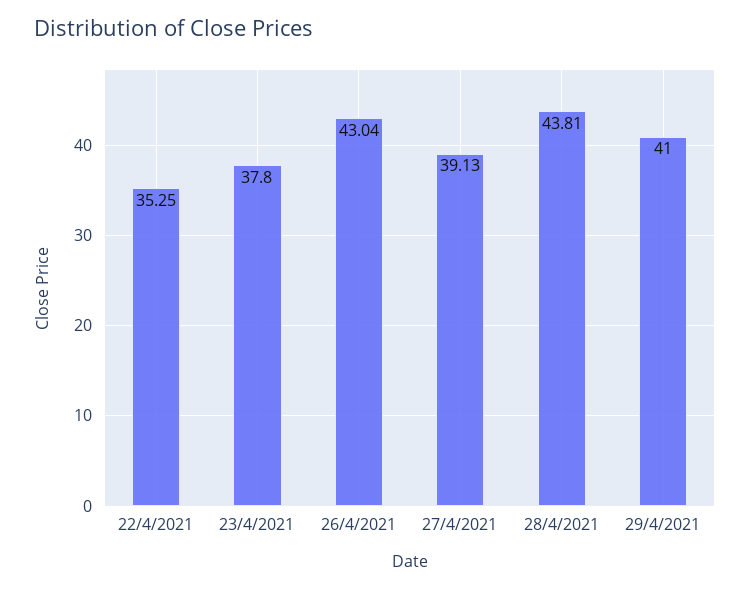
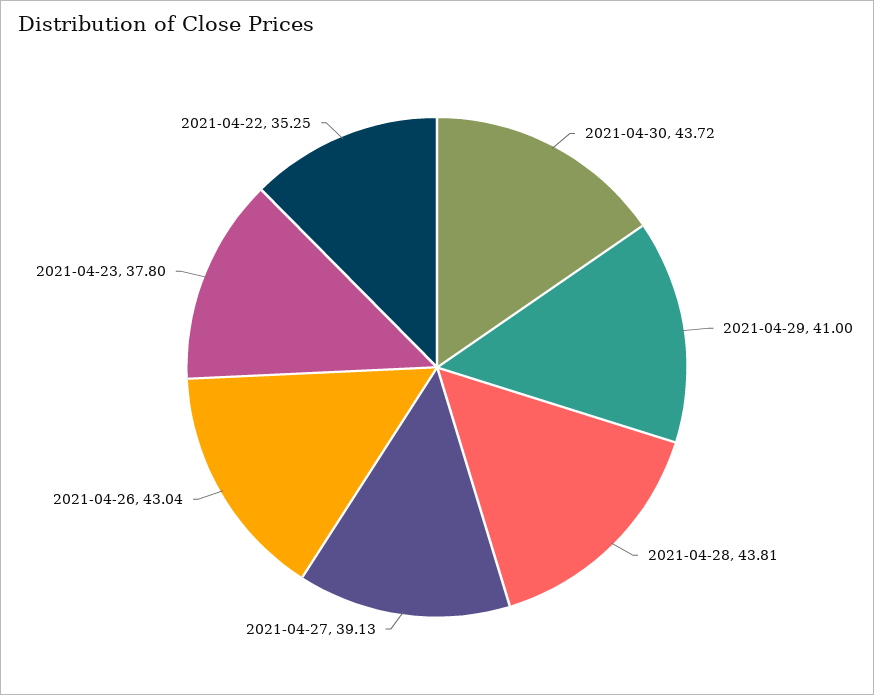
2021-04-30: none -> 43.72

